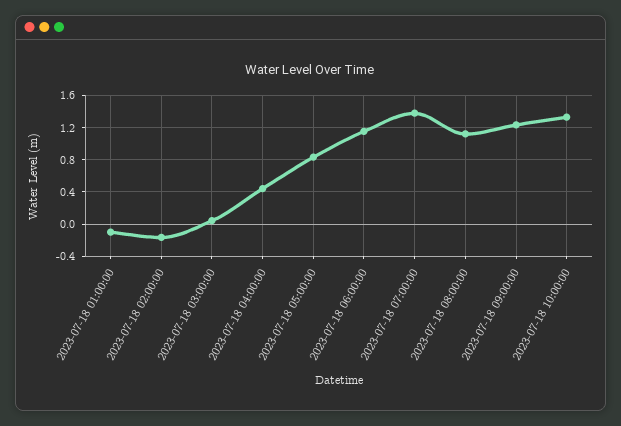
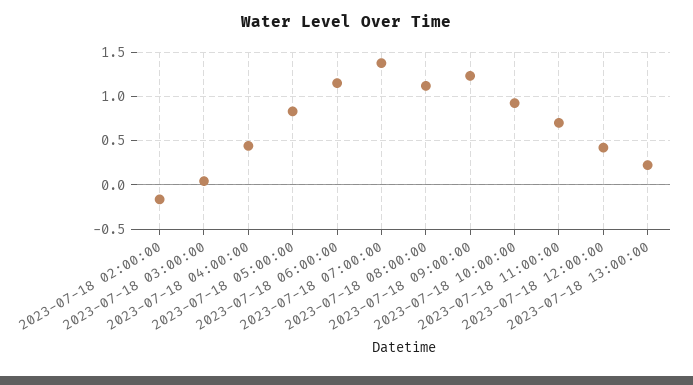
2023-07-18 01:00:00: -0.1 -> none
2023-07-18 10:00:00: 1.3 -> 0.9
2023-07-18 11:00:00: none -> 0.7
2023-07-18 12:00:00: none -> 0.4
2023-07-18 13:00:00: none -> 0.2

